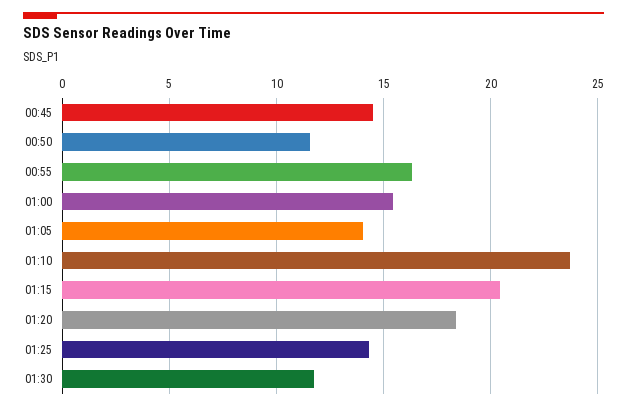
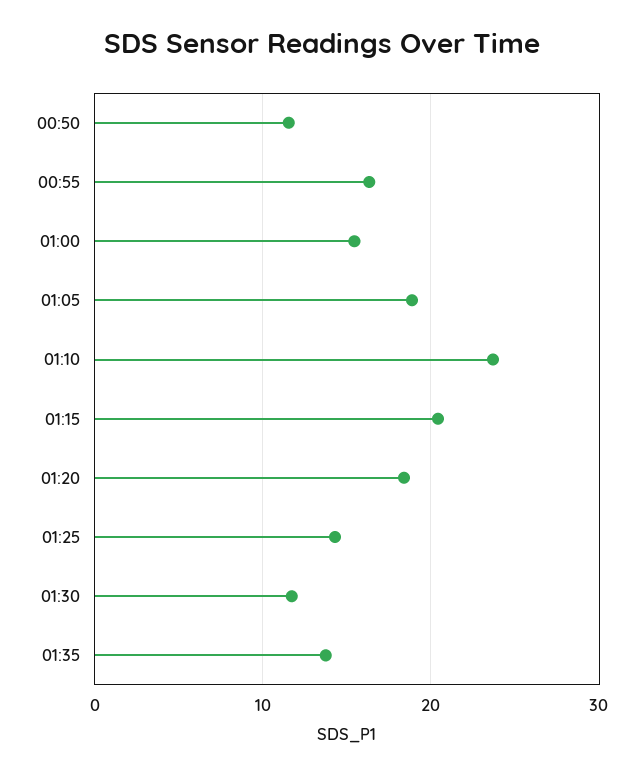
00:45: 14.5 -> none
01:05: 14 -> 19
01:35: none -> 14

